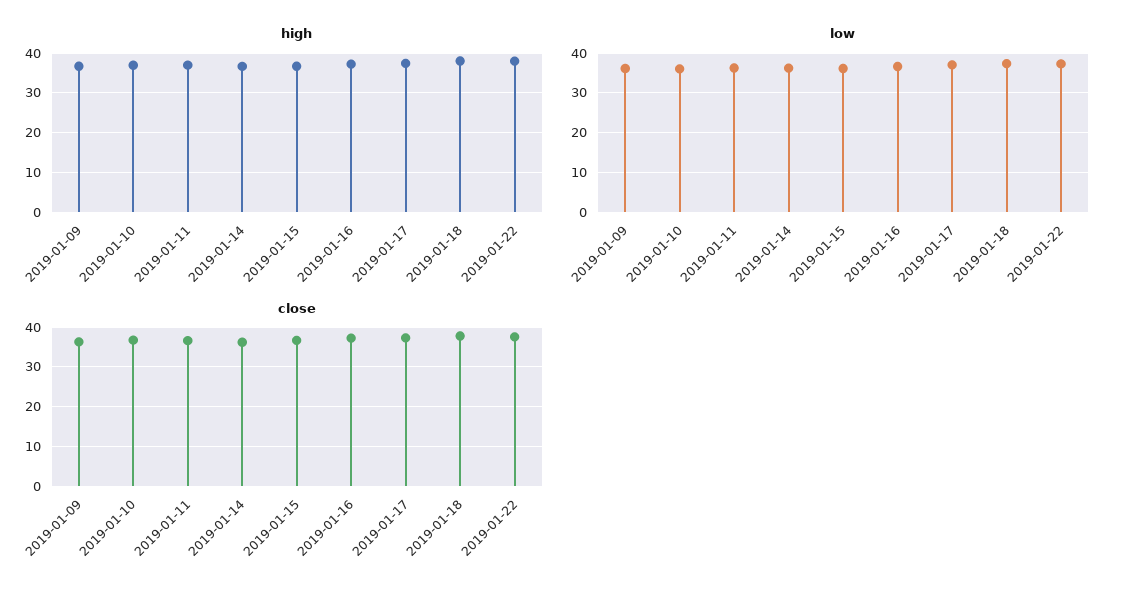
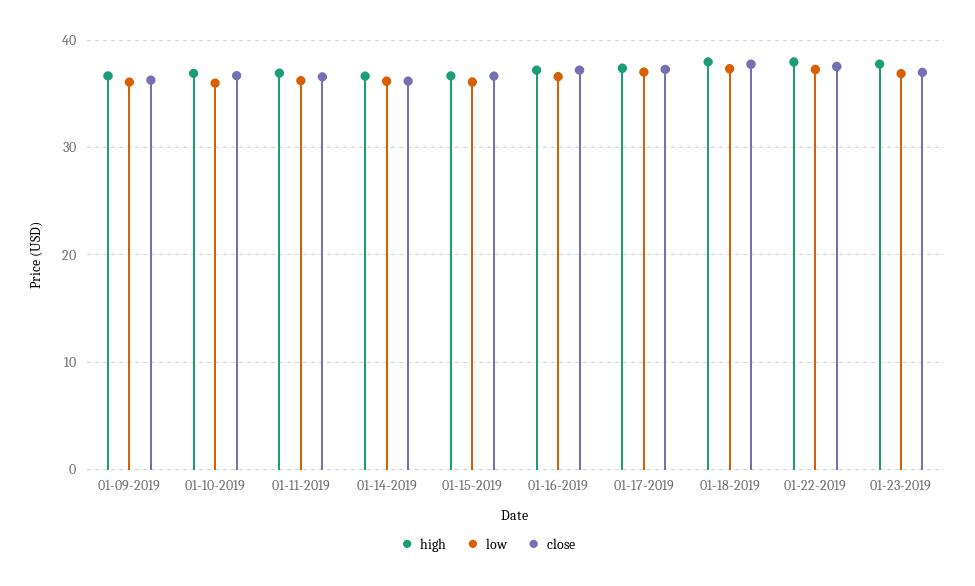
high, 01-23-2019: none -> 38
low, 01-23-2019: none -> 37
close, 01-23-2019: none -> 37

